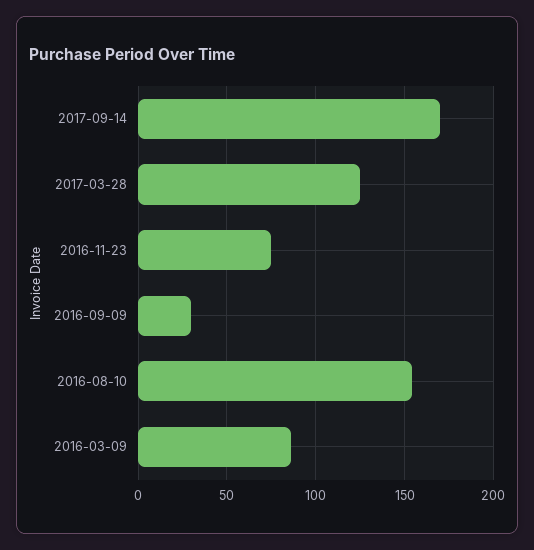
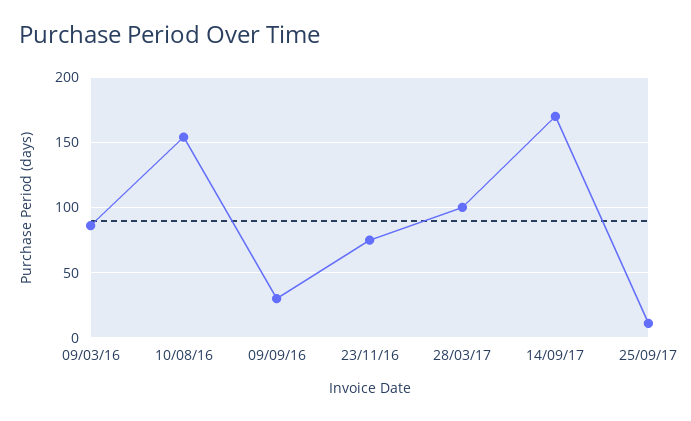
2017-03-28: 125 -> 100
25/09/17: none -> 10

